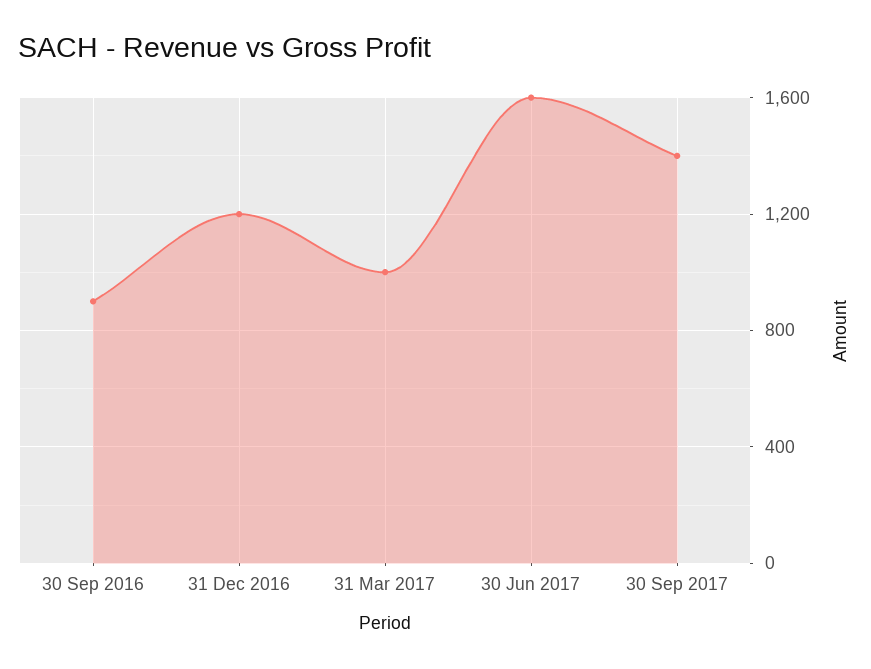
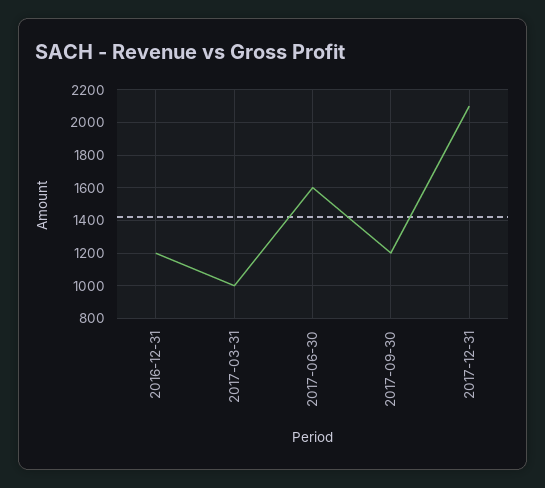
30 Sep 2016: 900 -> none
30 Sep 2017: 1400 -> 1200
2017-12-31: none -> 2100

